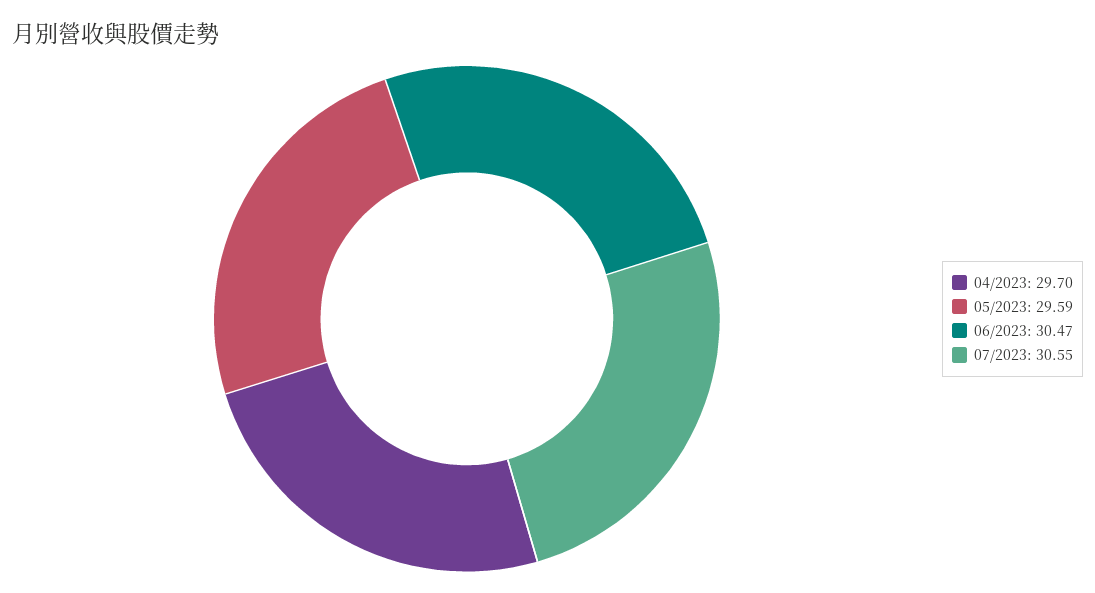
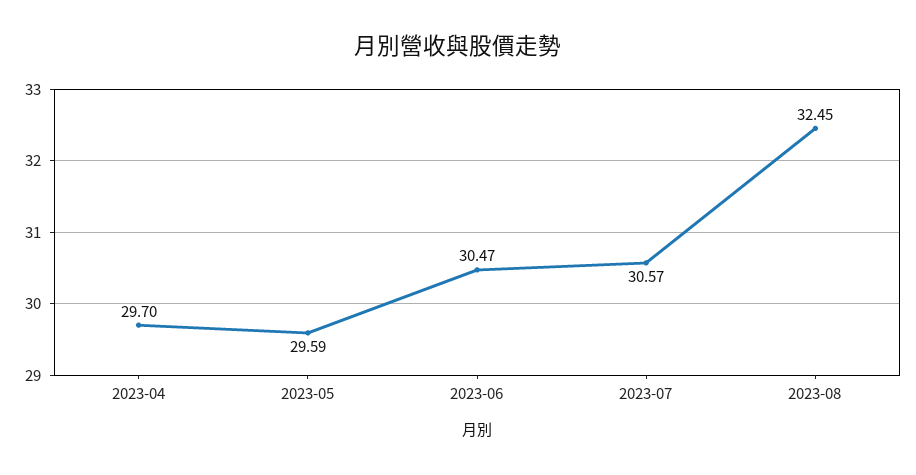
07/2023: 30.55 -> 30.57
2023-08: none -> 32.45

